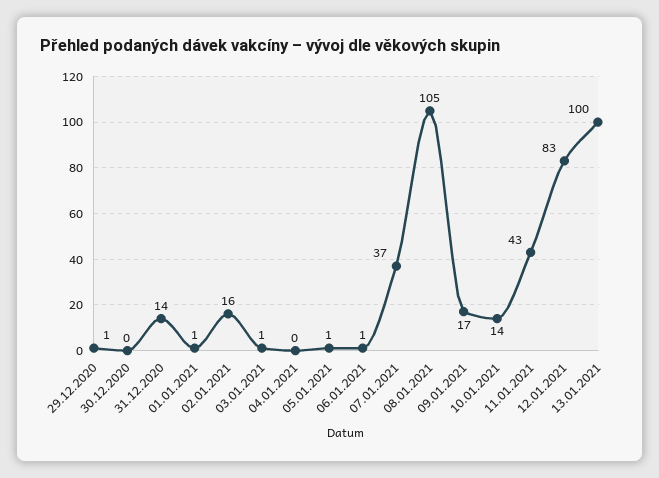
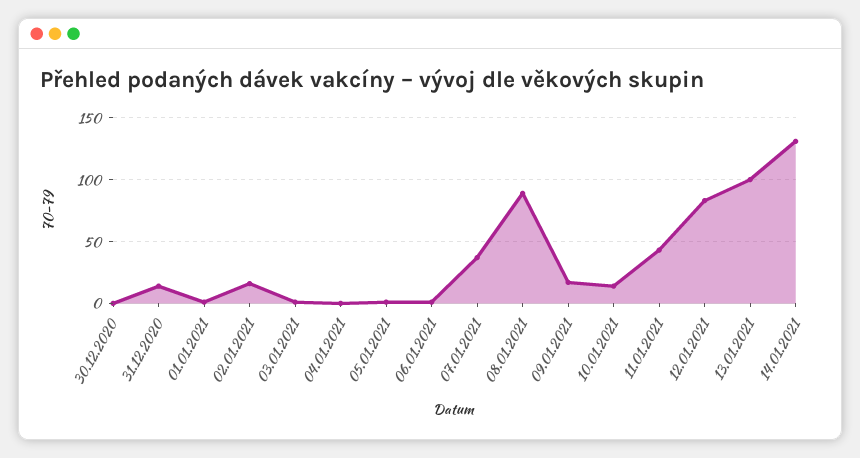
29.12.2020: 1 -> none
08.01.2021: 105 -> 90
14.01.2021: none -> 130

